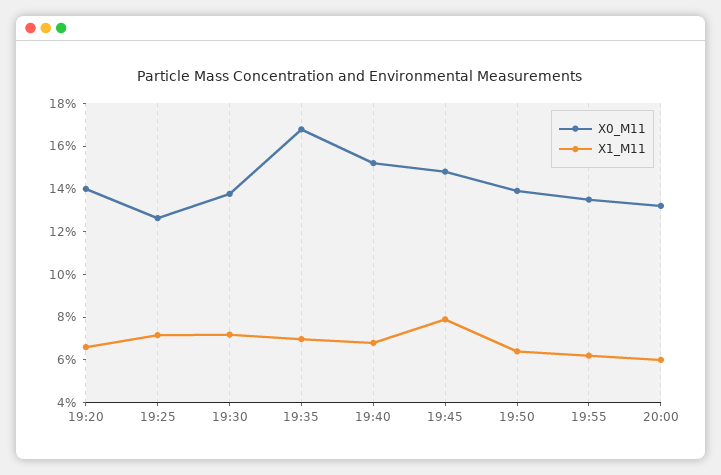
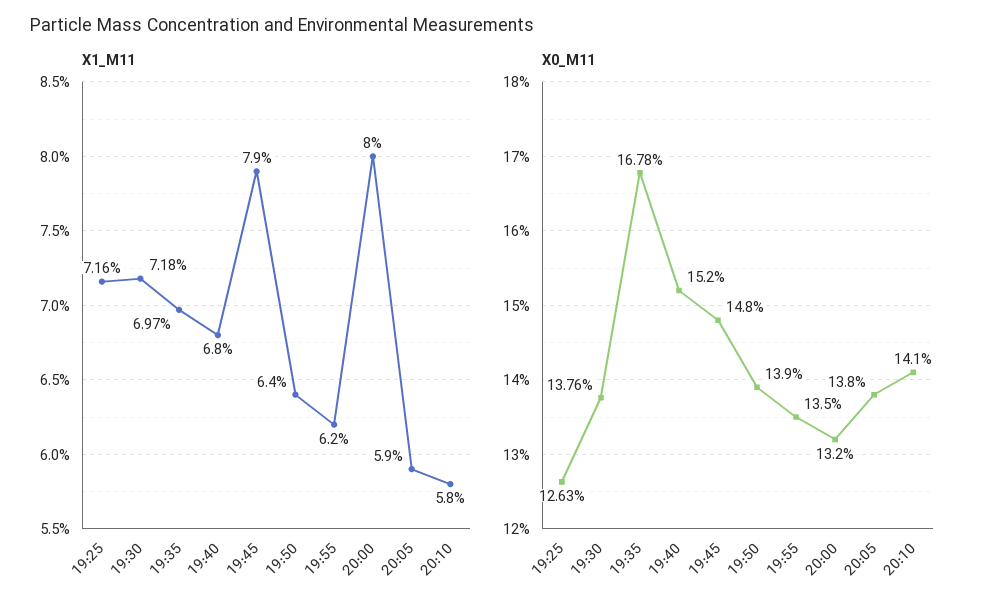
X0_M11, 19:20: 14 -> none
X1_M11, 19:20: 6.5 -> none
X1_M11, 20:00: 6 -> 8
X1_M11, 20:05: none -> 5.9
X1_M11, 20:10: none -> 5.8
X0_M11, 20:05: none -> 13.8
X0_M11, 20:10: none -> 14.1

